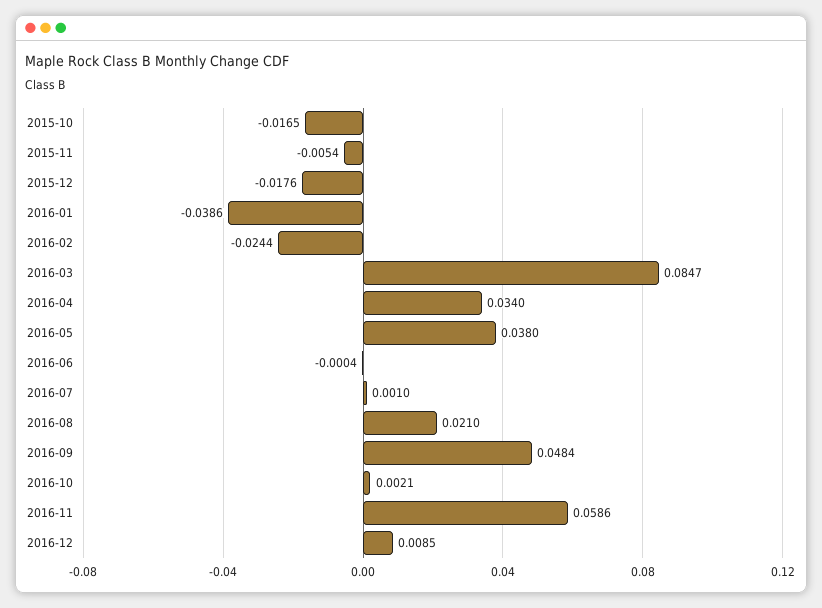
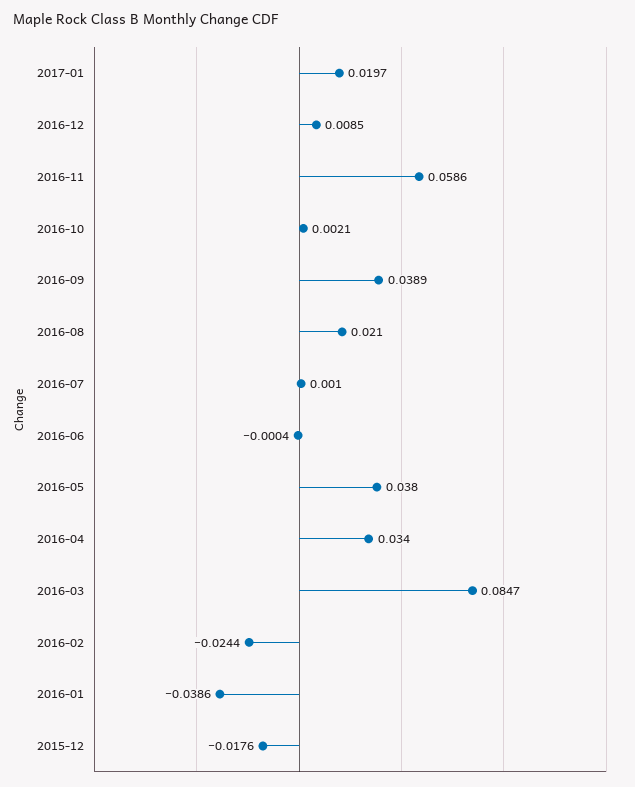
2015-10: -0.0165 -> none
2015-11: -0.0054 -> none
2016-09: 0.0484 -> 0.0389
2017-01: none -> 0.0197

